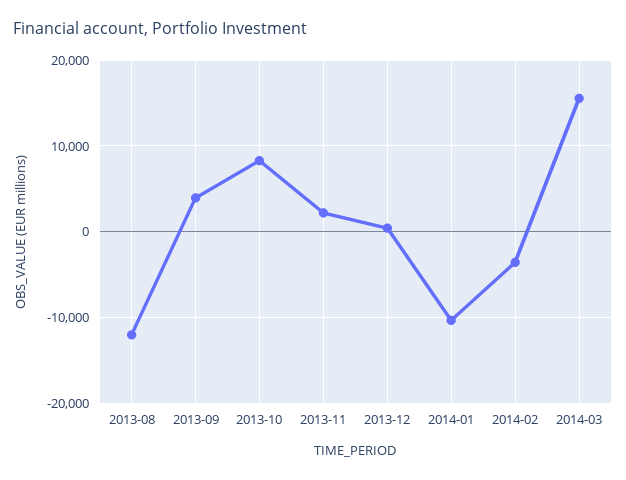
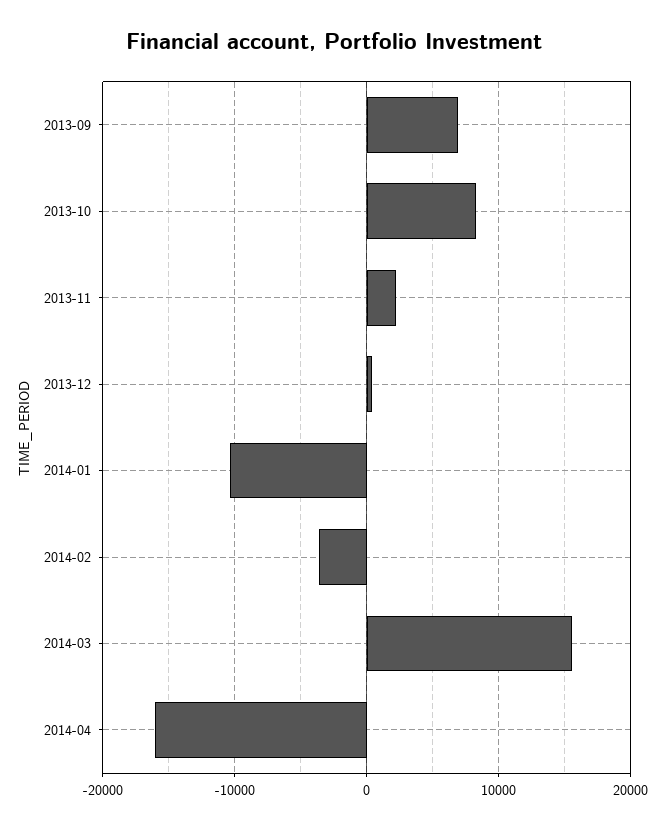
2013-08: -12000 -> none
2013-09: 4000 -> 7000
2014-04: none -> -16000

